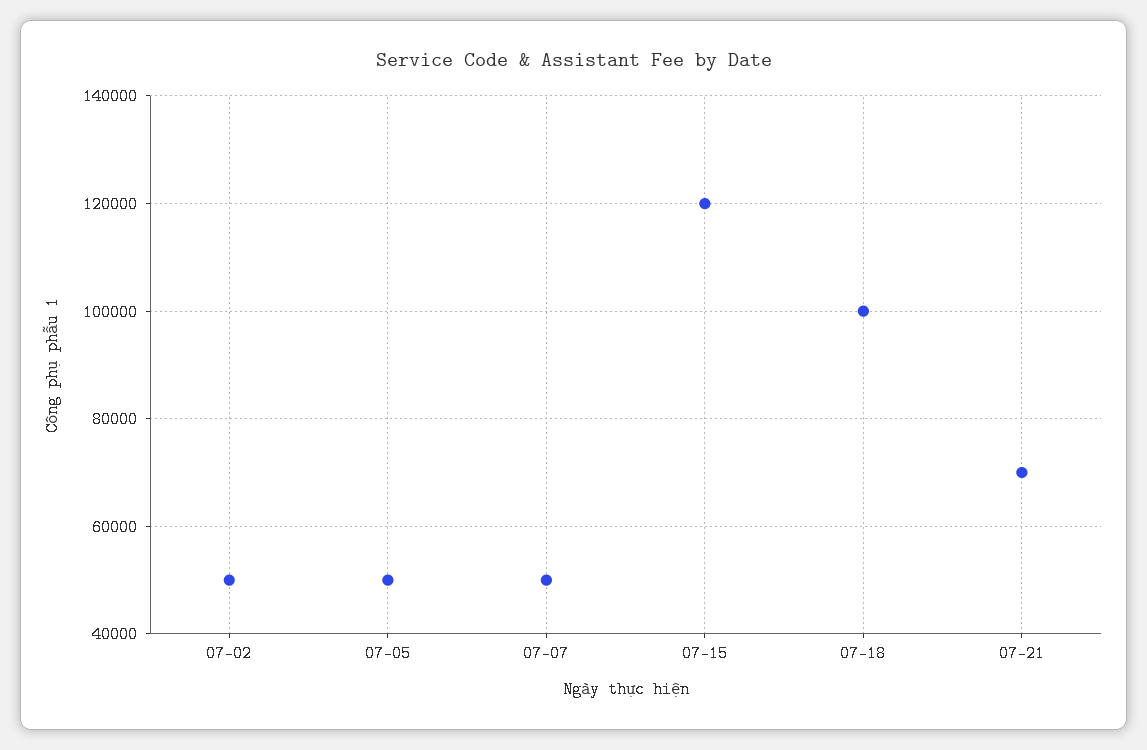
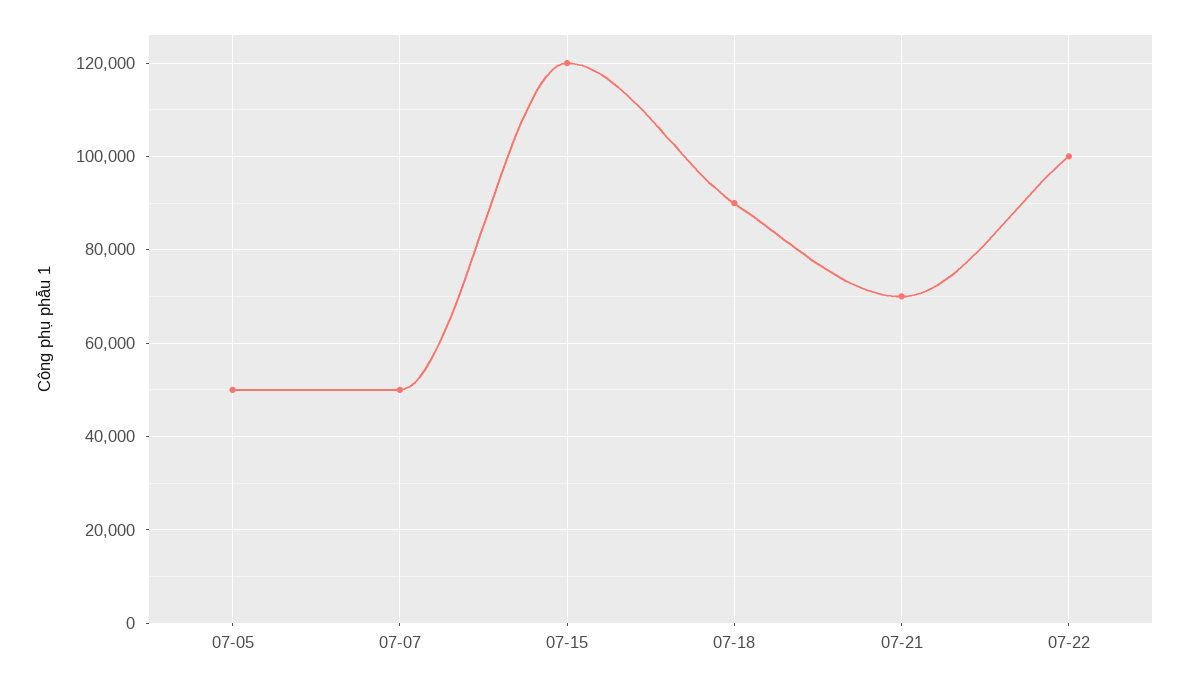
07-02: 50000 -> none
07-18: 100000 -> 90000
07-22: none -> 100000

